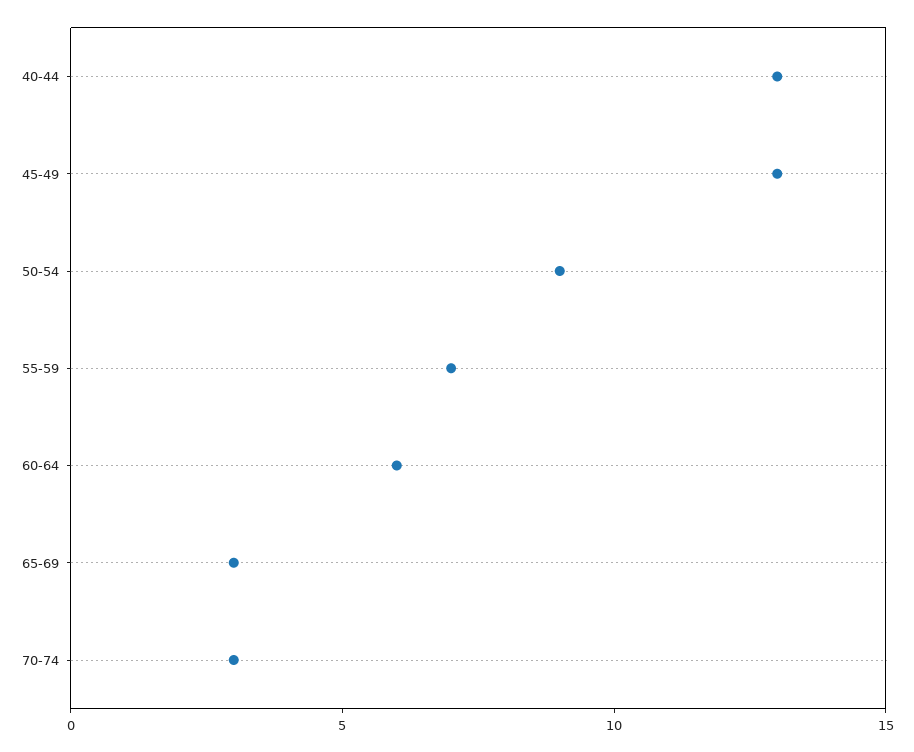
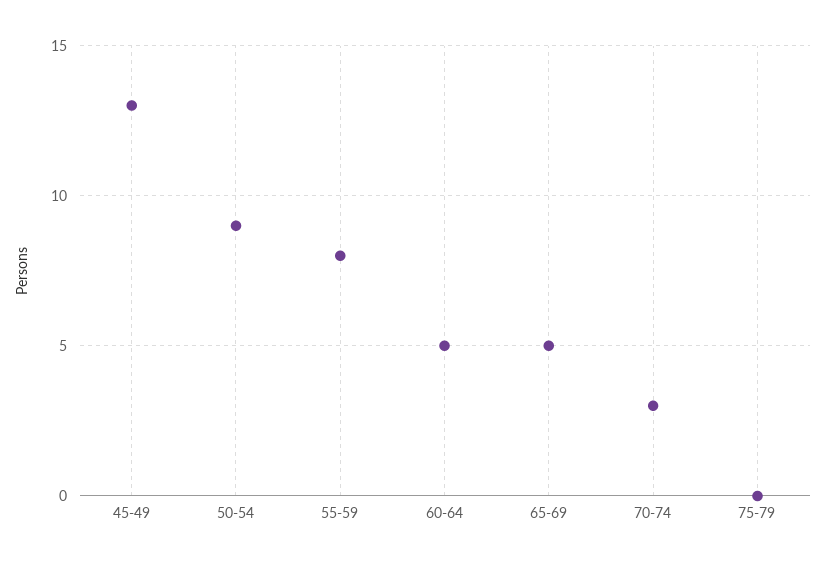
40-44: 13 -> none
55-59: 7 -> 8
60-64: 6 -> 5
65-69: 3 -> 5
75-79: none -> 0

